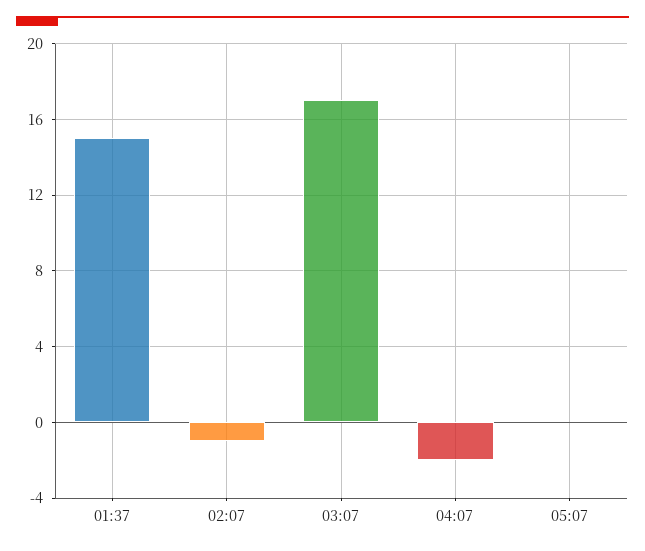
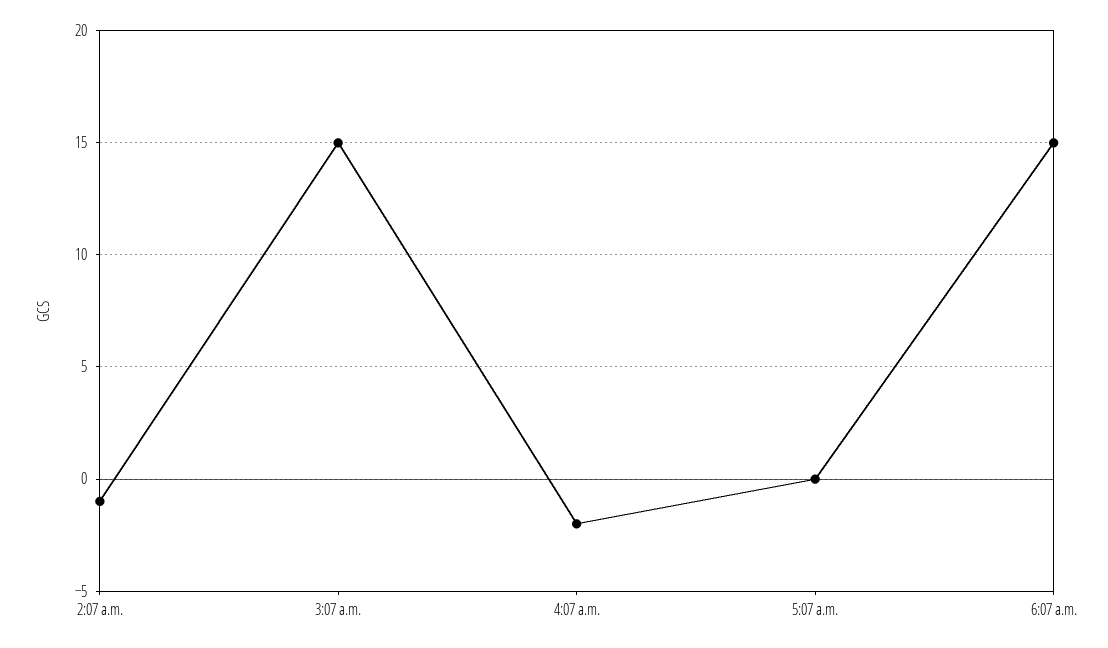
01:37: 15 -> none
03:07: 17 -> 15
6:07 a.m.: none -> 15

